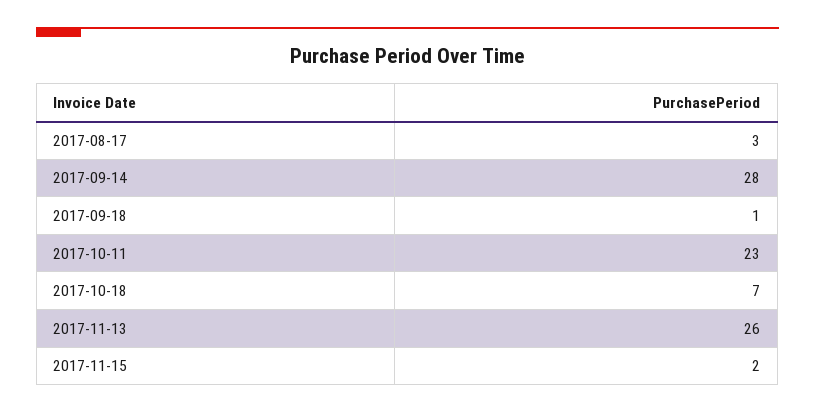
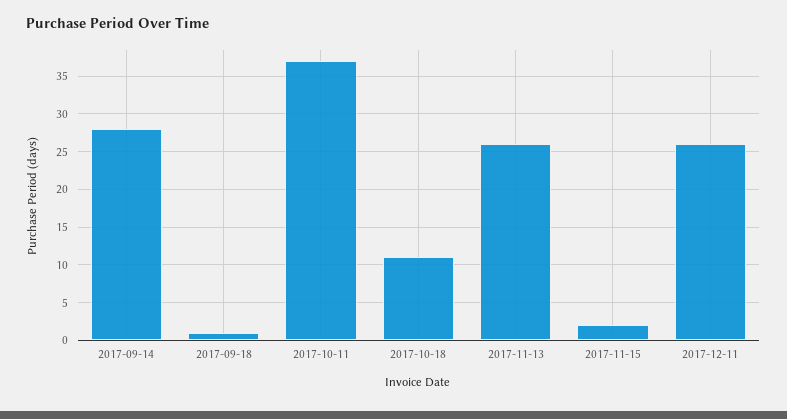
2017-08-17: 3 -> none
2017-10-11: 23 -> 37
2017-10-18: 7 -> 11
2017-12-11: none -> 26

